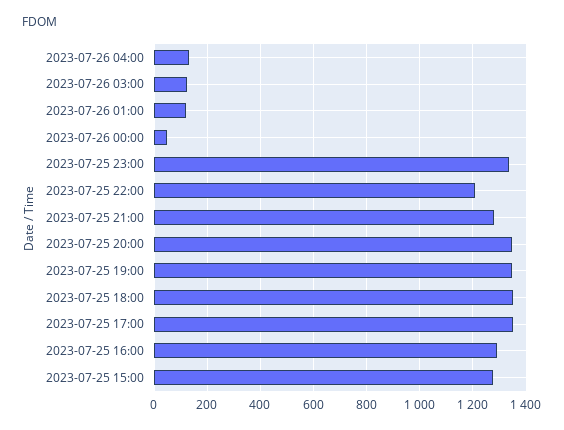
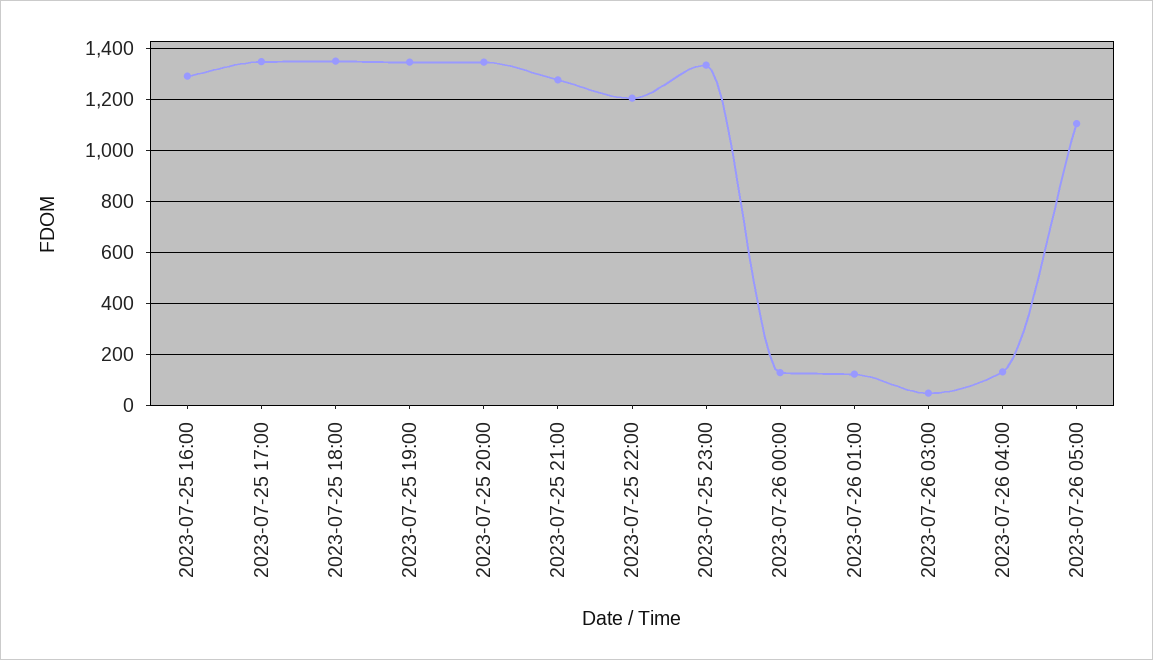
2023-07-26 03:00: 125 -> 50
2023-07-26 00:00: 50 -> 125
2023-07-25 15:00: 1275 -> none
2023-07-26 05:00: none -> 1100

